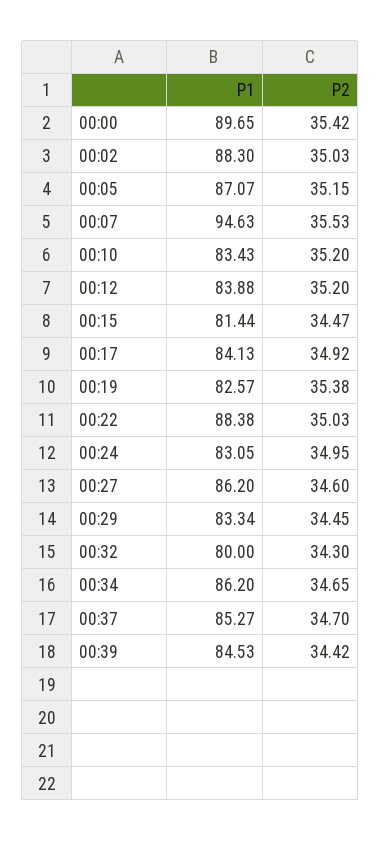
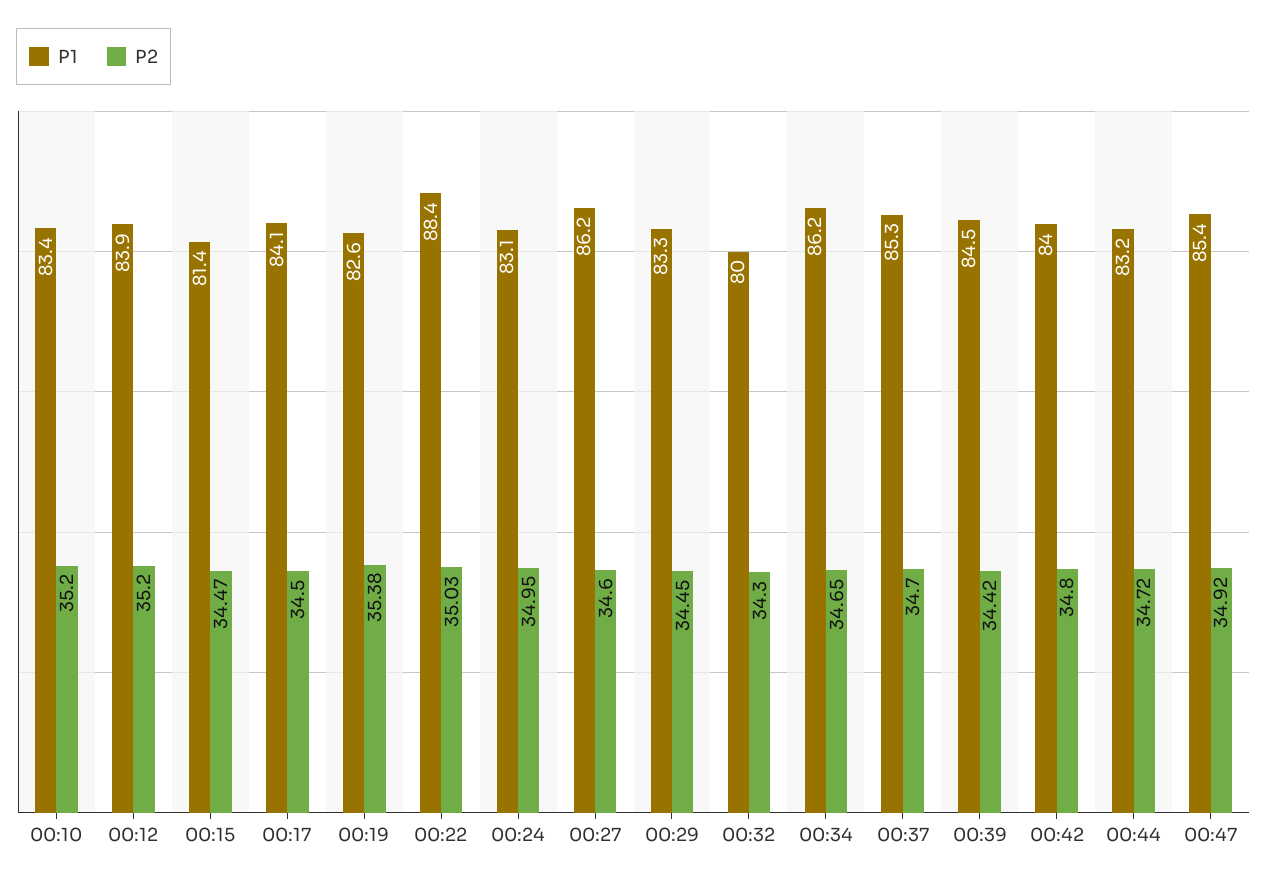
P1, 00:00: 89.65 -> none
P2, 00:00: 35.42 -> none
P1, 00:02: 88.3 -> none
P2, 00:02: 35.03 -> none
P1, 00:05: 87.07 -> none
P2, 00:05: 35.15 -> none
P1, 00:07: 94.63 -> none
P2, 00:07: 35.53 -> none
P2, 00:17: 34.92 -> 34.5
P1, 00:42: none -> 84
P2, 00:42: none -> 34.8
P1, 00:44: none -> 83.2
P2, 00:44: none -> 34.72
P1, 00:47: none -> 85.4
P2, 00:47: none -> 34.92

